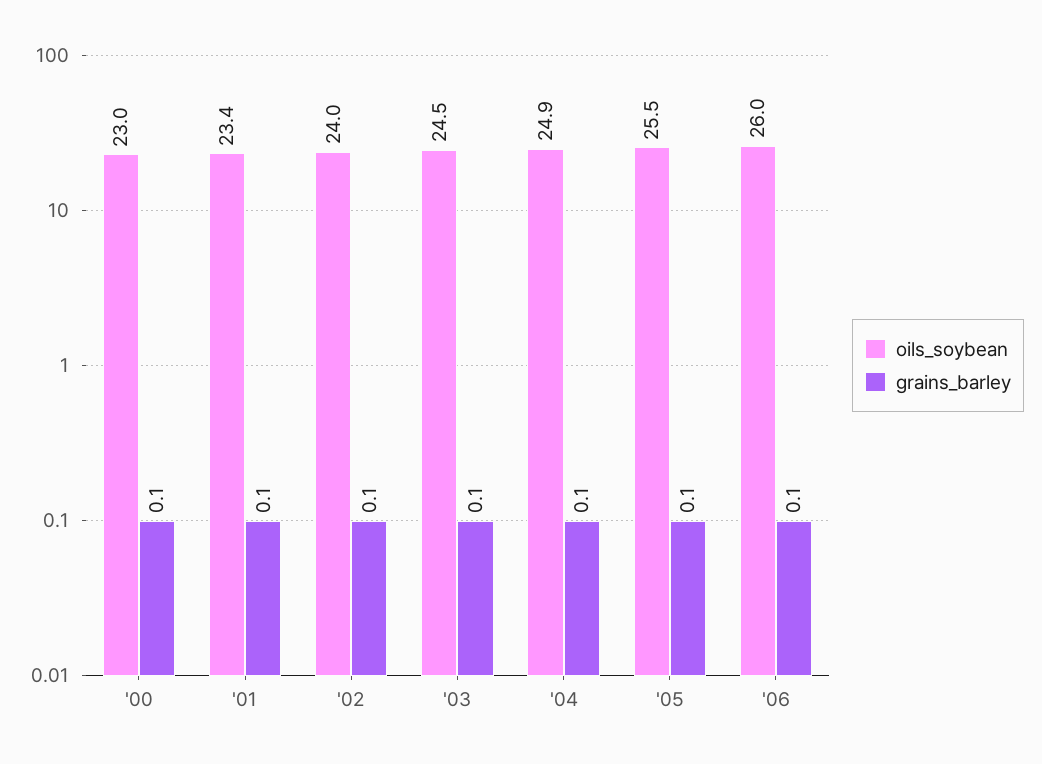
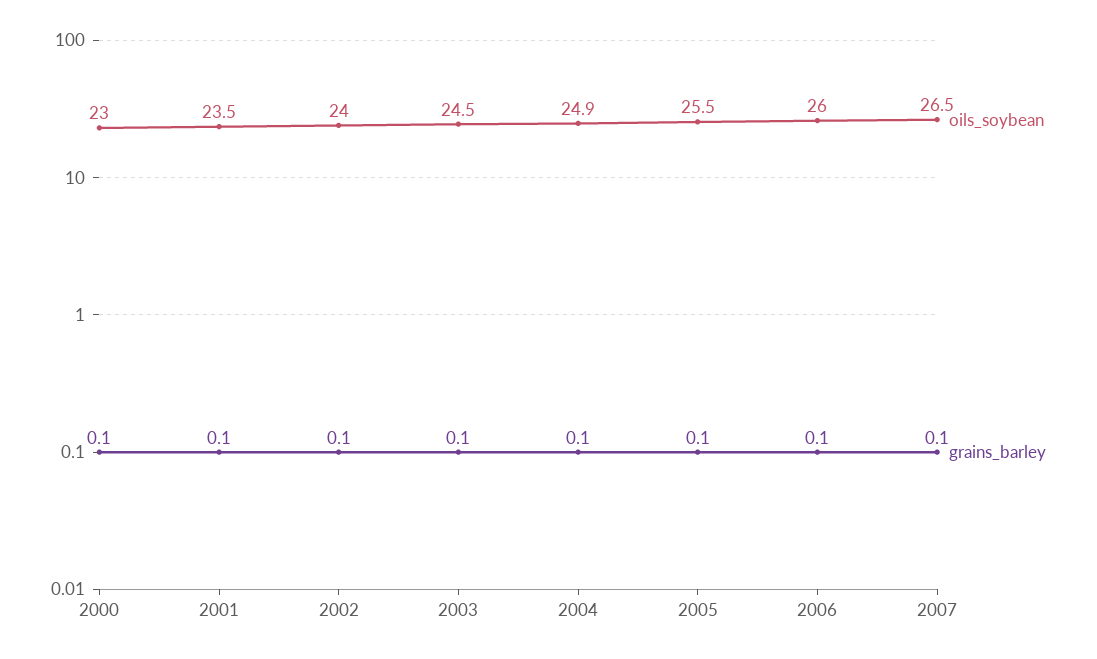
oils_soybean, '01: 23.4 -> 23.5
oils_soybean, 2007: none -> 26.5
grains_barley, 2007: none -> 0.1

